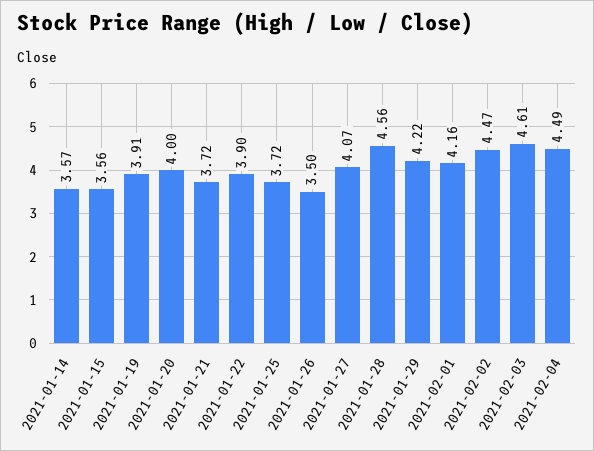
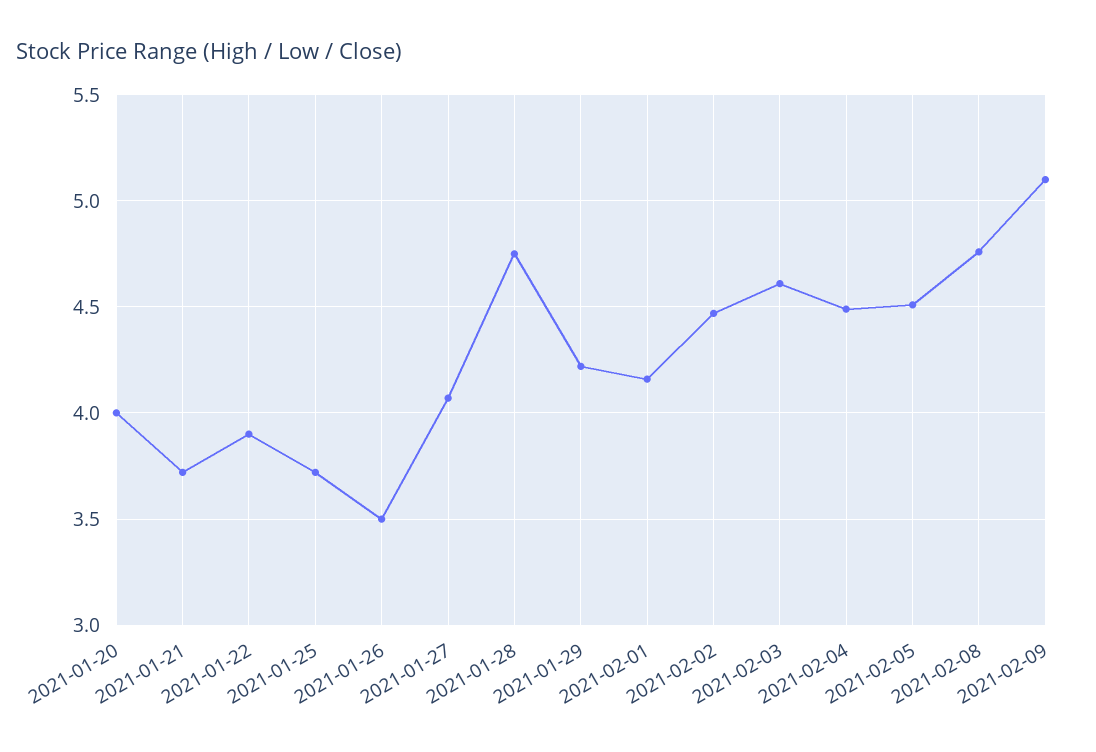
2021-01-14: 3.57 -> none
2021-01-15: 3.56 -> none
2021-01-19: 3.91 -> none
2021-01-28: 4.56 -> 4.75
2021-02-05: none -> 4.5
2021-02-08: none -> 4.75
2021-02-09: none -> 5.1

